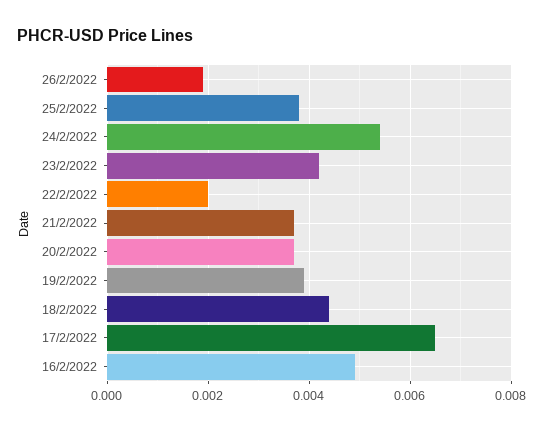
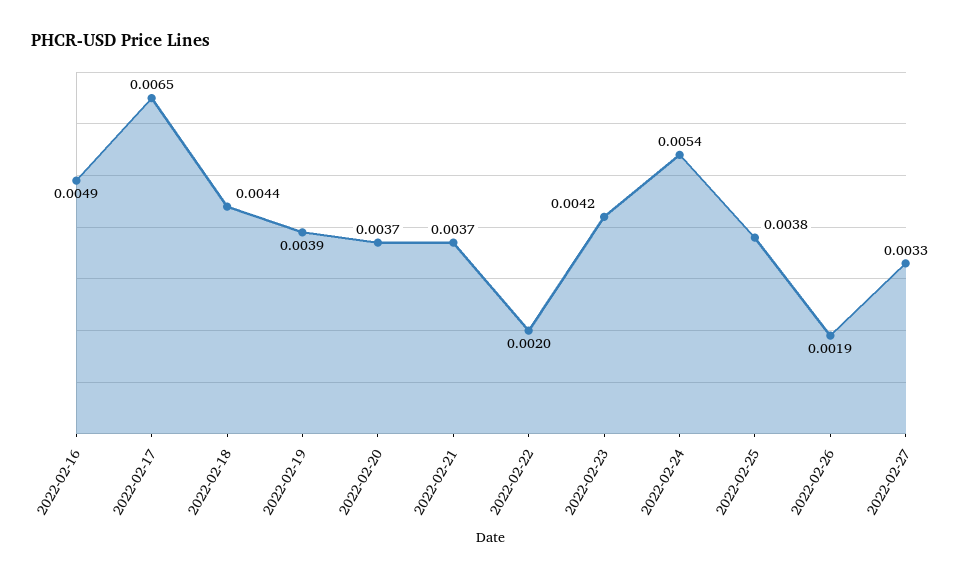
2022-02-27: none -> 0.0033

